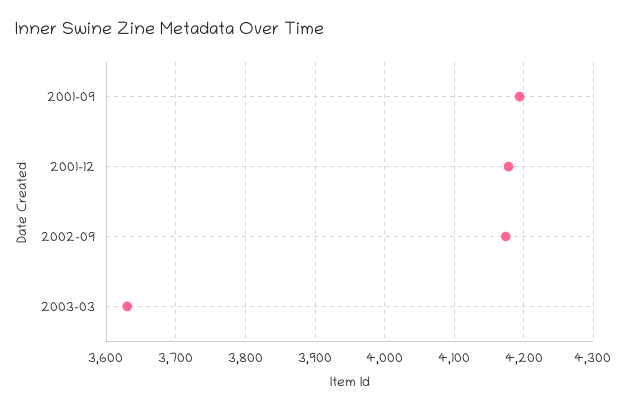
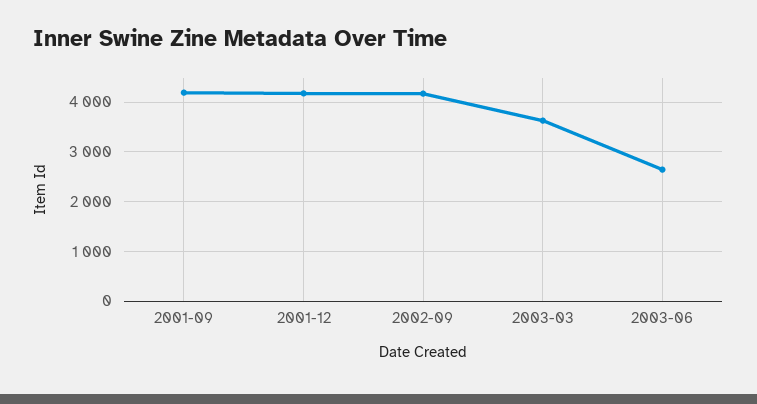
2003-06: none -> 2600

